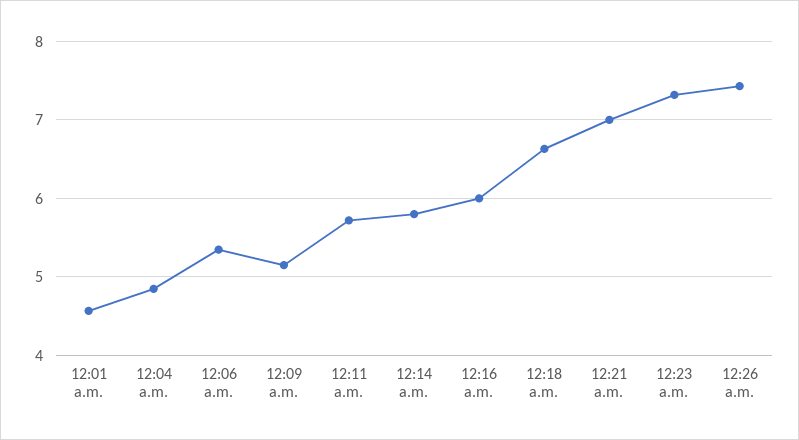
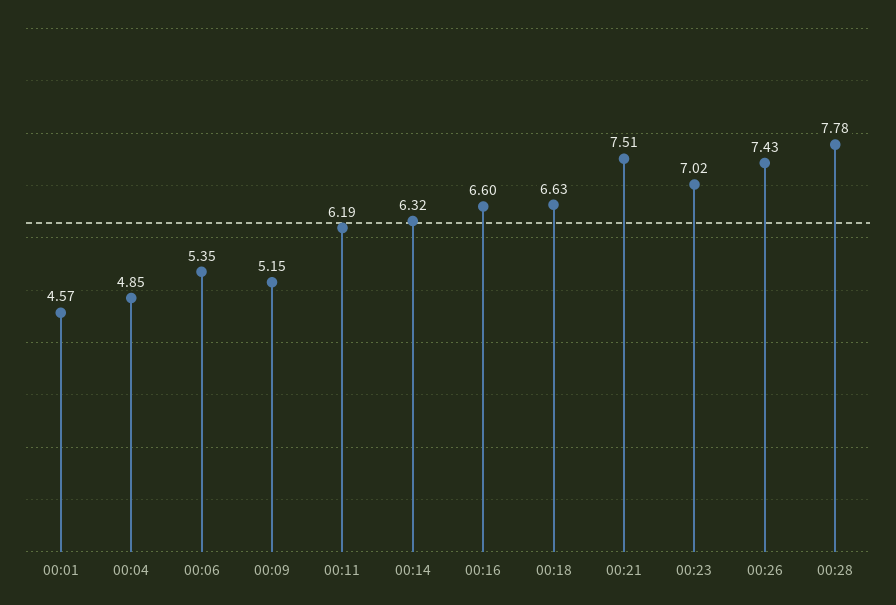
12:11 a.m.: 5.7 -> 6.19
12:14 a.m.: 5.8 -> 6.32
12:16 a.m.: 6 -> 6.6
12:21 a.m.: 7 -> 7.51
12:23 a.m.: 7.3 -> 7.02
00:28: none -> 7.78

